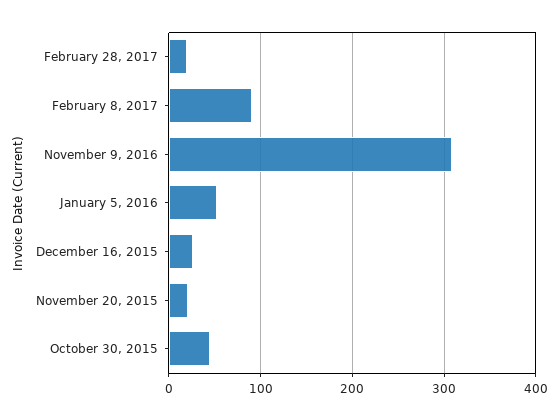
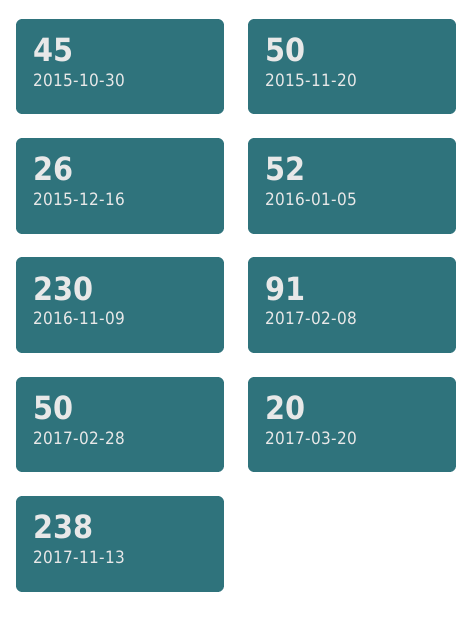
February 28, 2017: 20 -> 50
November 9, 2016: 310 -> 230
November 20, 2015: 20 -> 50
2017-03-20: none -> 20
2017-11-13: none -> 238

